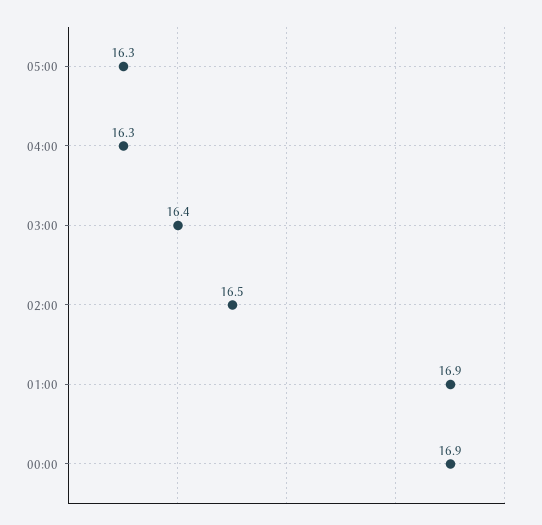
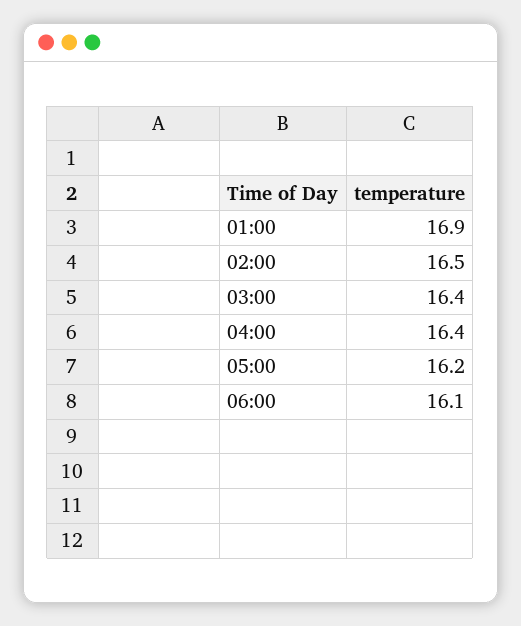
05:00: 16.3 -> 16.2
04:00: 16.3 -> 16.4
00:00: 16.9 -> none
06:00: none -> 16.1

